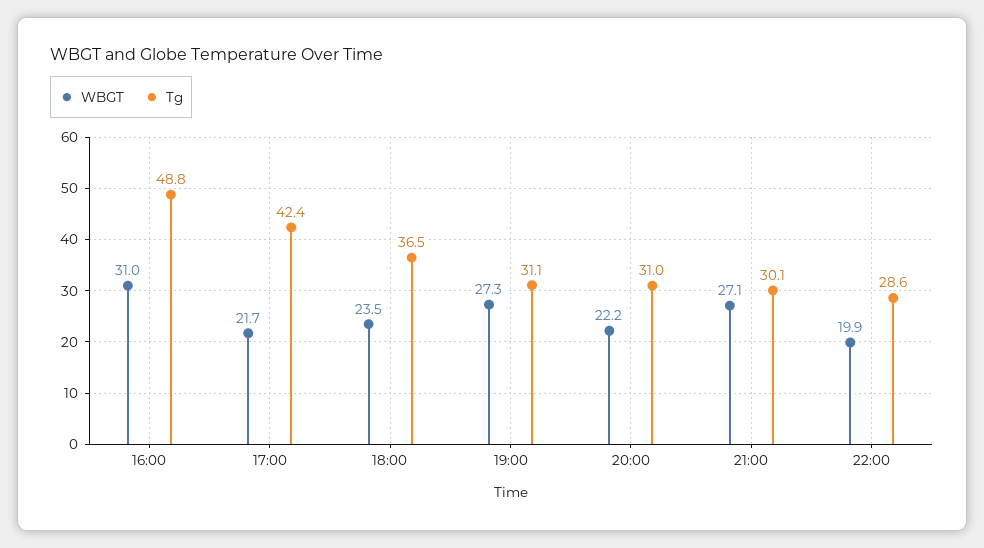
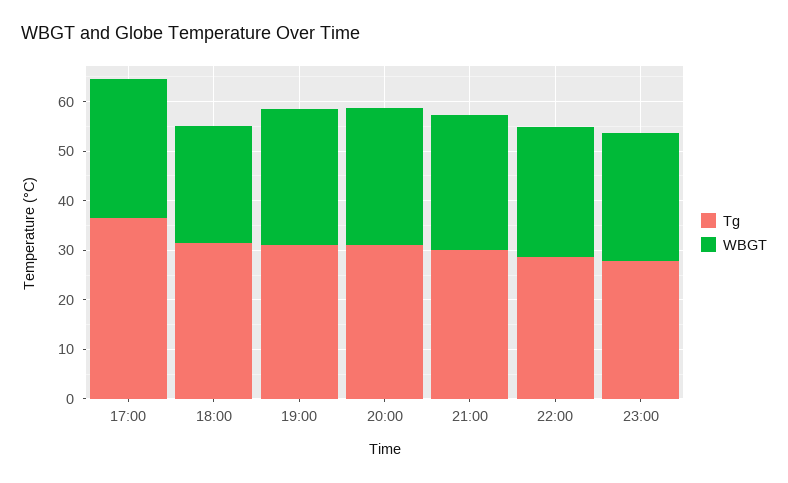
WBGT, 16:00: 31 -> none
Tg, 16:00: 48.8 -> none
WBGT, 17:00: 21.7 -> 28
Tg, 17:00: 42.4 -> 36
Tg, 18:00: 36.5 -> 32
WBGT, 20:00: 22.2 -> 28
WBGT, 22:00: 19.9 -> 26
Tg, 23:00: none -> 28
WBGT, 23:00: none -> 26

